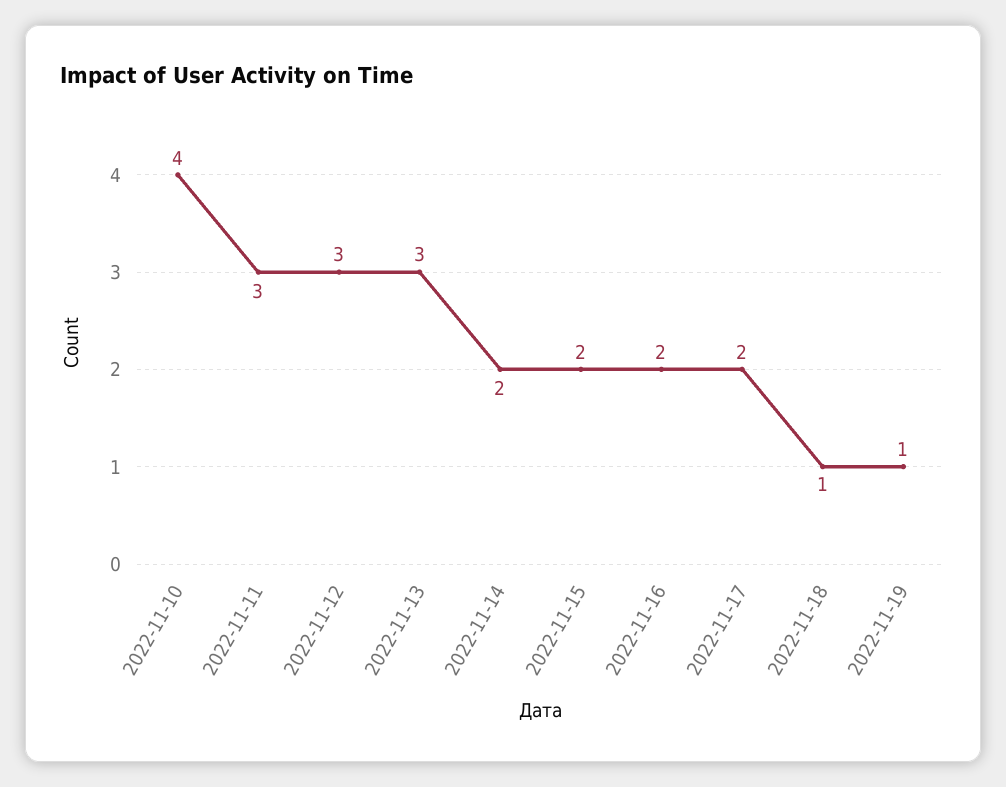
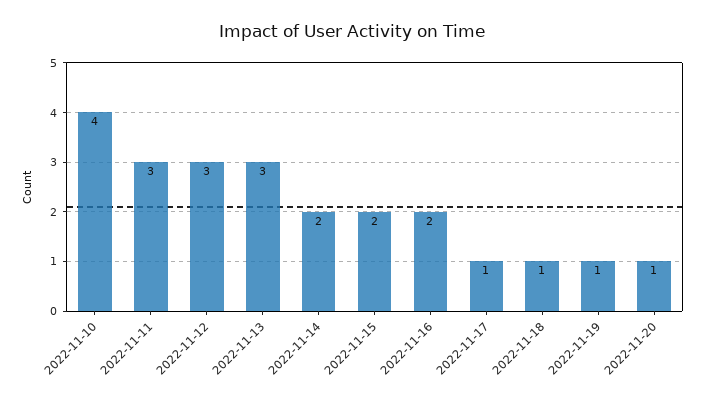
2022-11-17: 2 -> 1
2022-11-20: none -> 1

